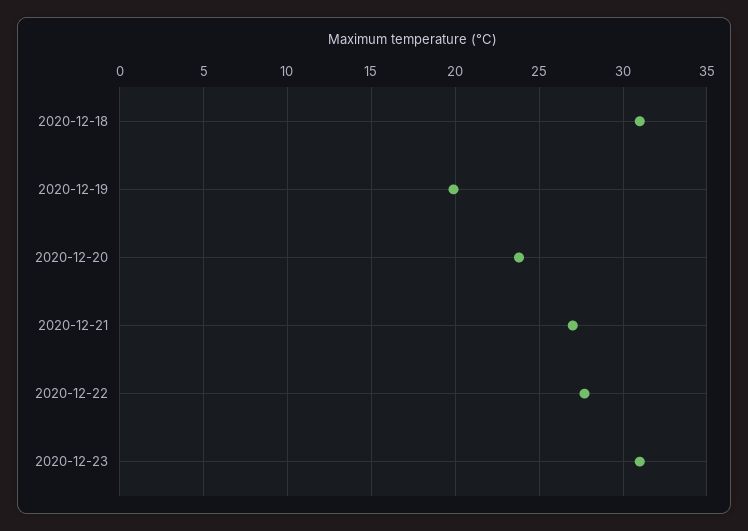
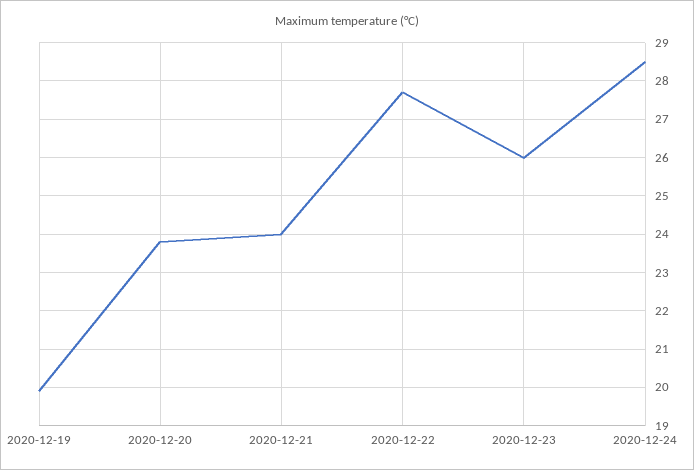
2020-12-18: 31 -> none
2020-12-21: 27 -> 24
2020-12-23: 31 -> 26
2020-12-24: none -> 28.5

